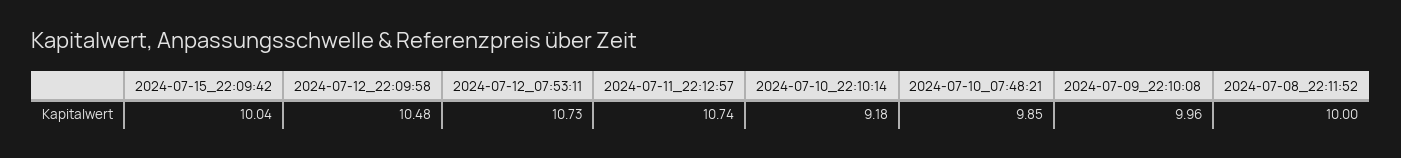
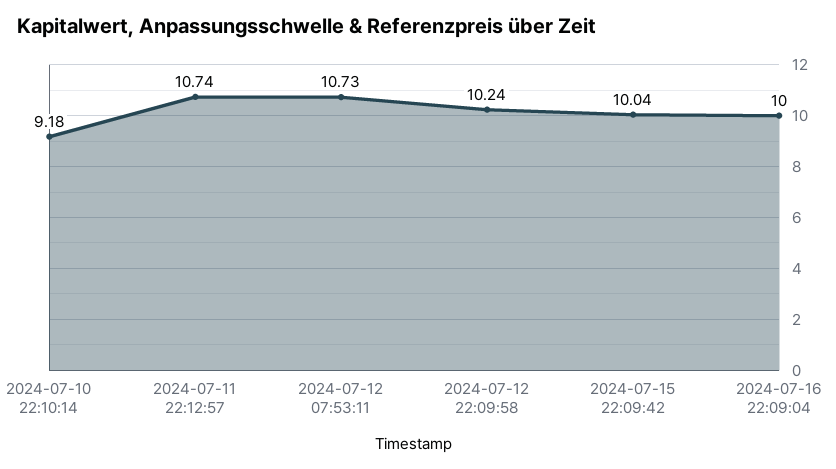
2024-07-12_22:09:58: 10.48 -> 10.24
2024-07-10_07:48:21: 9.85 -> none
2024-07-09_22:10:08: 9.96 -> none
2024-07-08_22:11:52: 10 -> none
2024-07-16 22:09:04: none -> 10

